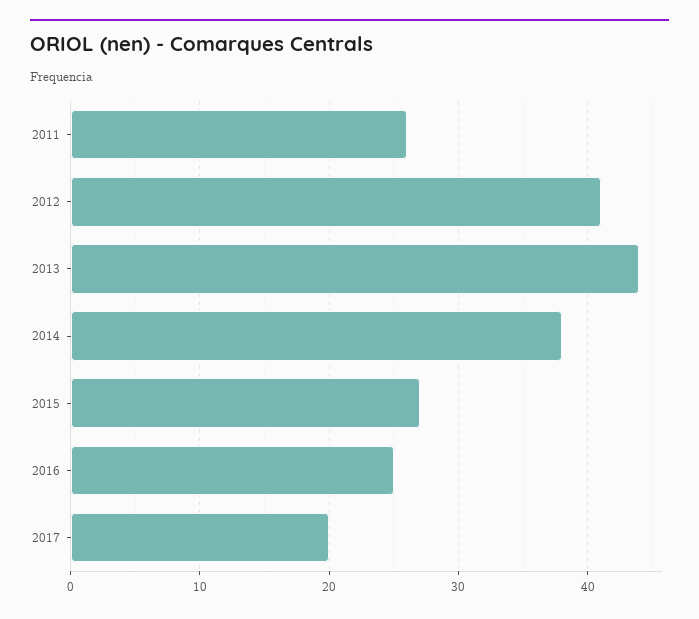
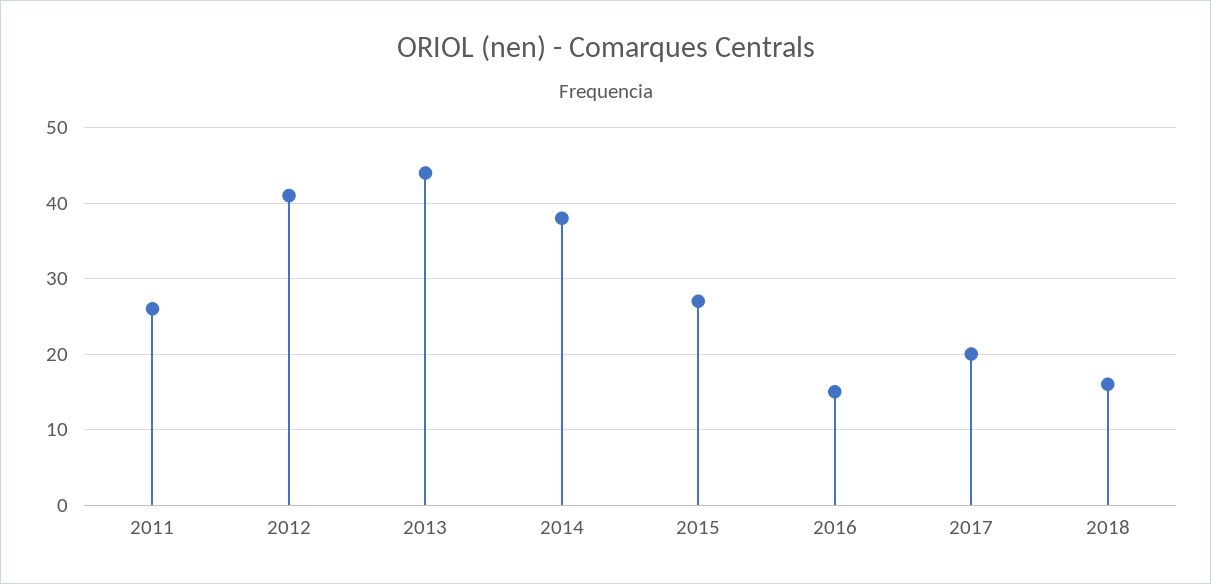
2016: 25 -> 15
2018: none -> 16

